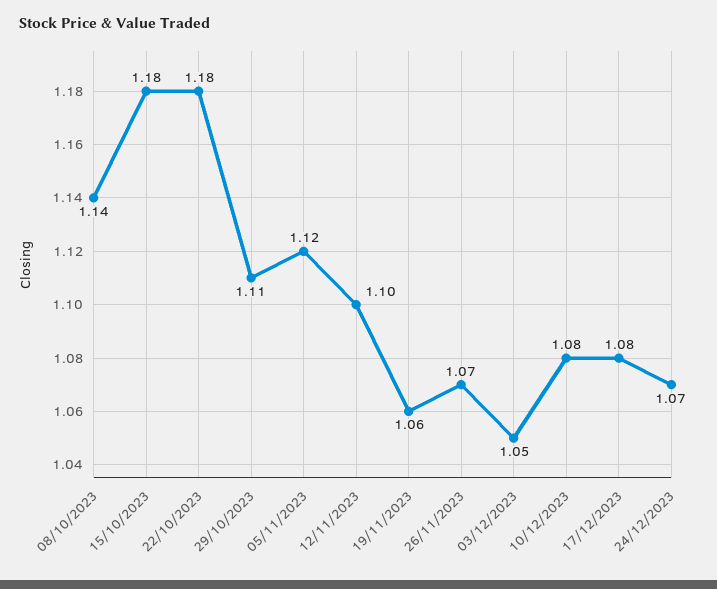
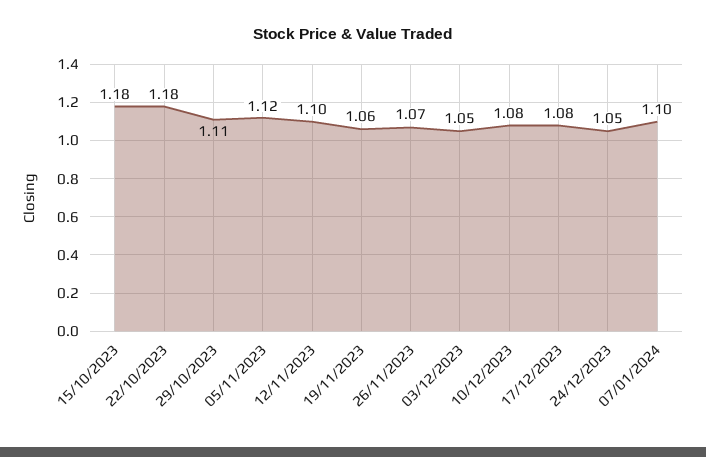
08/10/2023: 1.14 -> none
24/12/2023: 1.07 -> 1.05
07/01/2024: none -> 1.1

